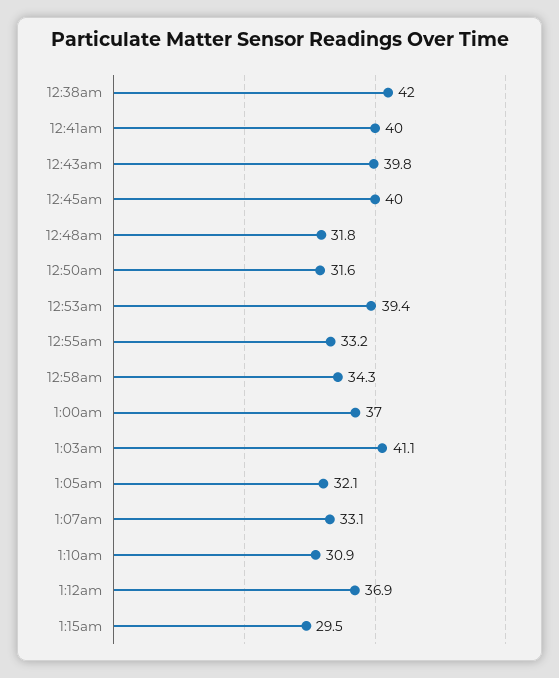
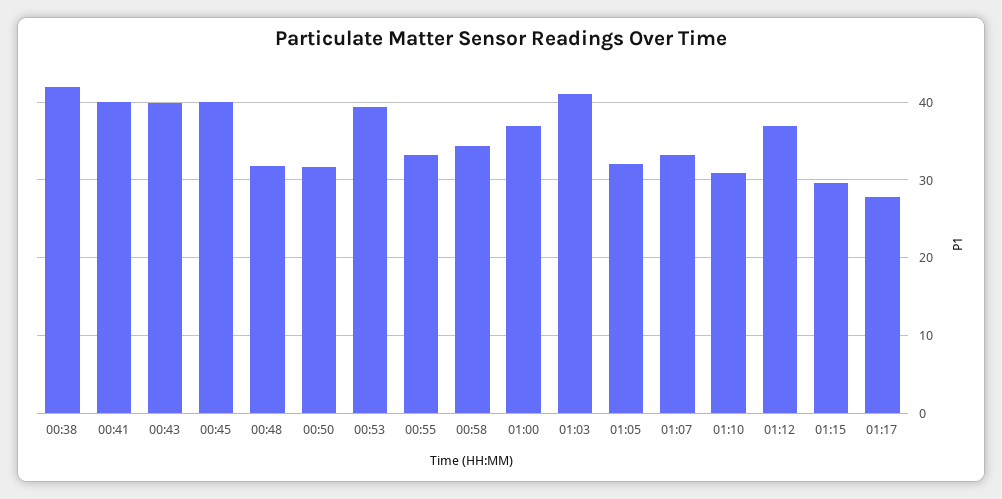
01:17: none -> 28

